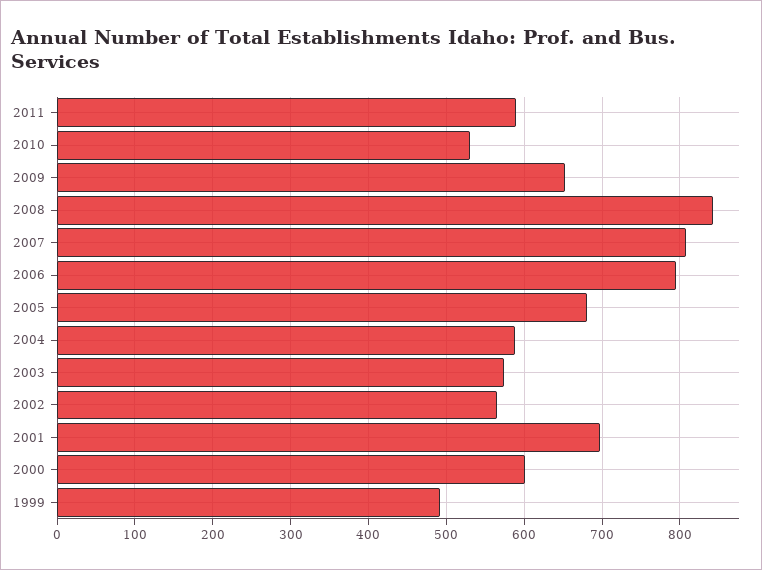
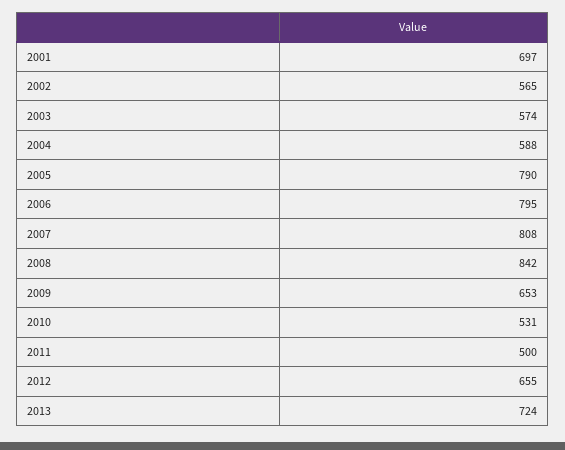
2011: 590 -> 500
2005: 680 -> 790
2000: 600 -> none
1999: 490 -> none
2012: none -> 655
2013: none -> 724

